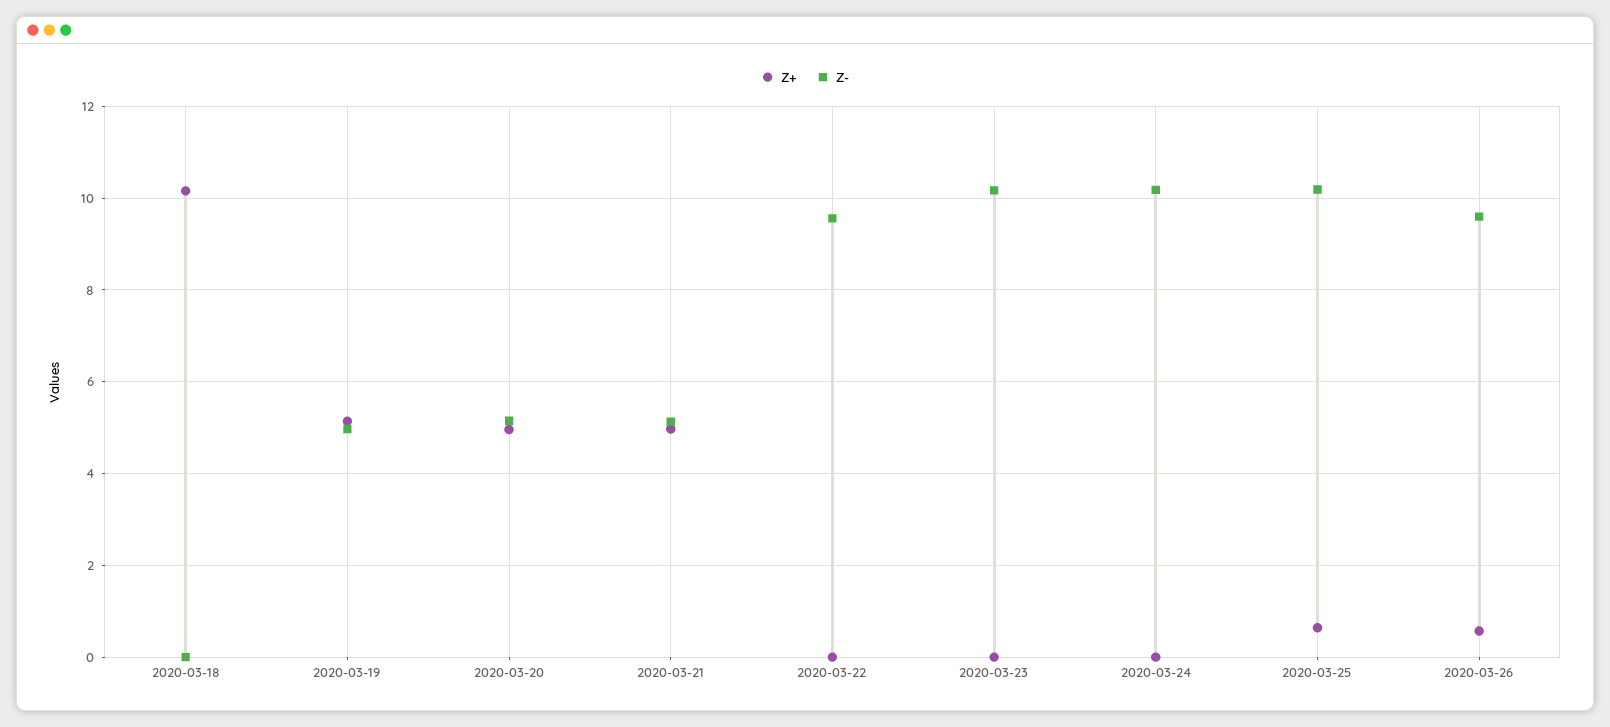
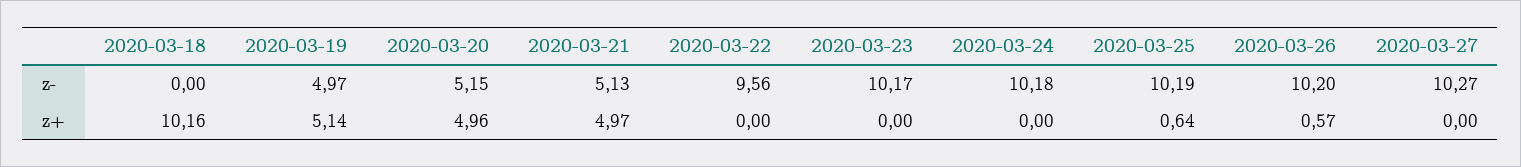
Z-, 2020-03-26: 9.6 -> 10.2
Z-, 2020-03-27: none -> 10.27
Z+, 2020-03-27: none -> 0

